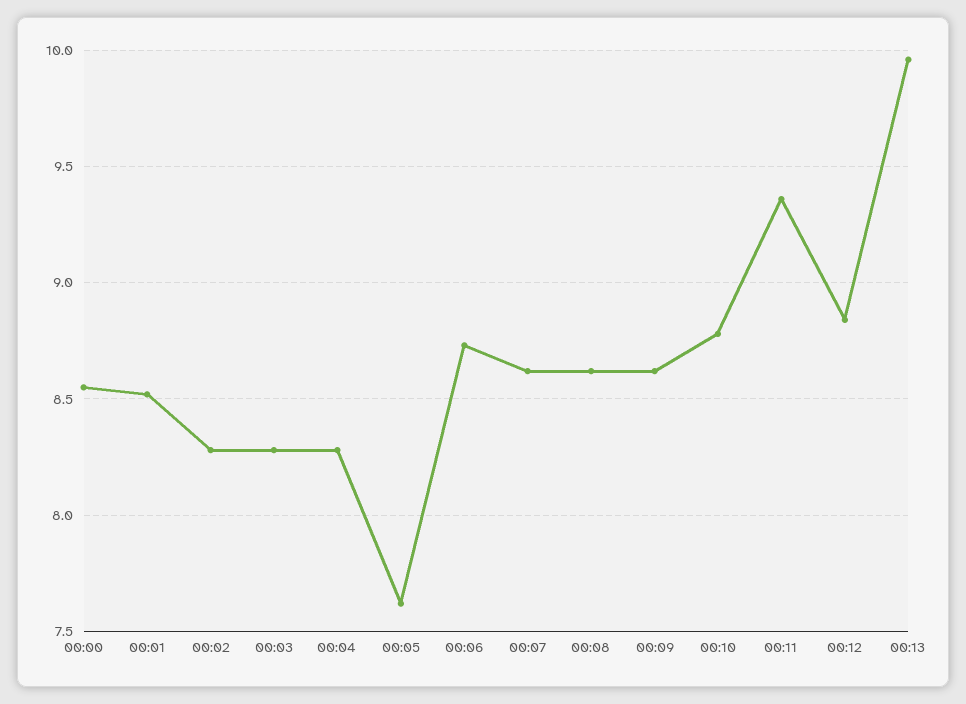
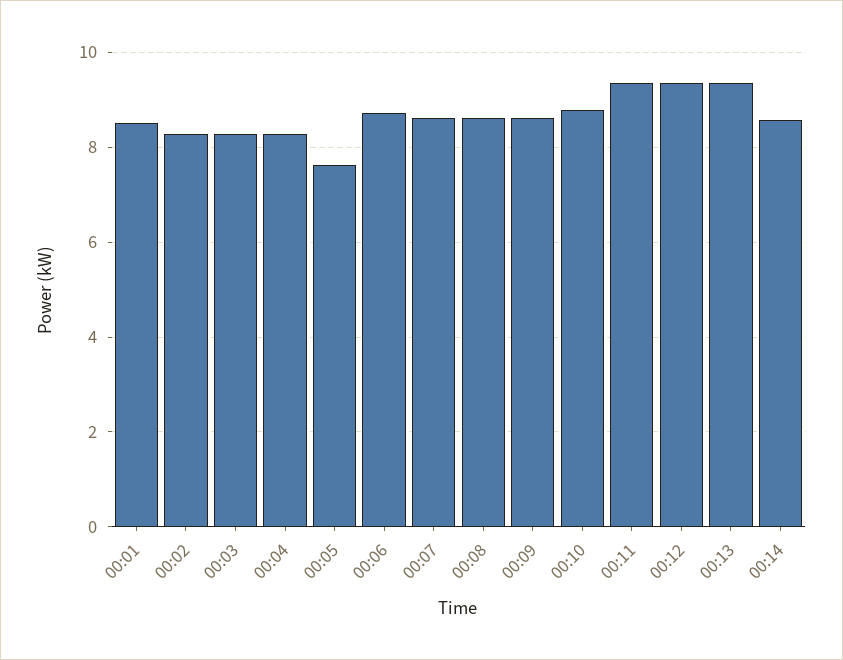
00:00: 8.55 -> none
00:12: 8.85 -> 9.4
00:13: 9.95 -> 9.4
00:14: none -> 8.6

